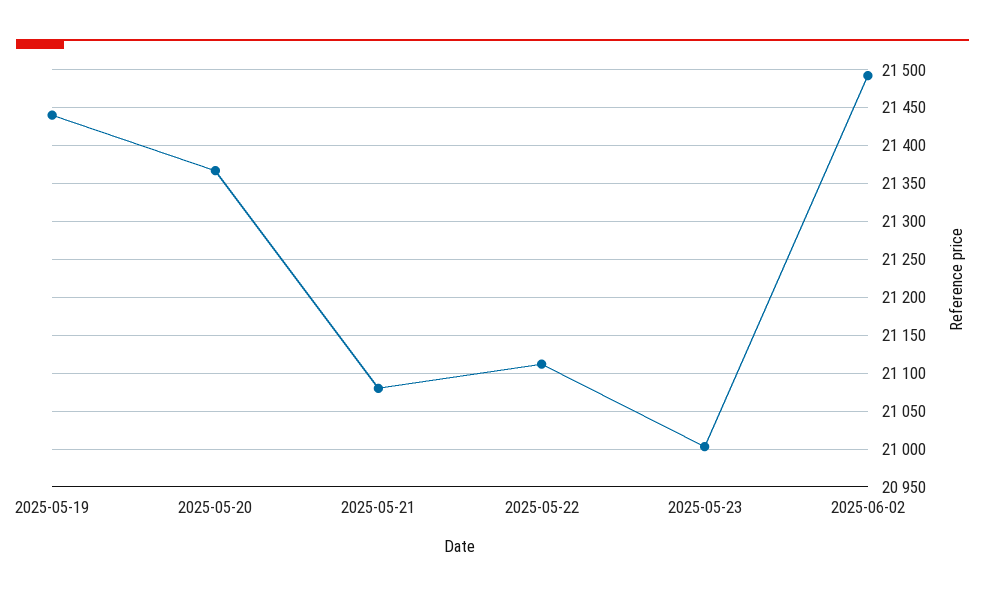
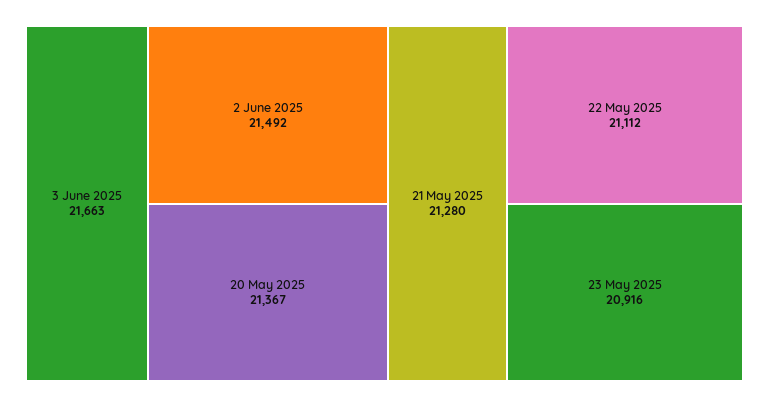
2025-05-19: 21440 -> none
2025-05-21: 21080 -> 21280
2025-05-23: 21000 -> 20916
3 June 2025: none -> 21663

